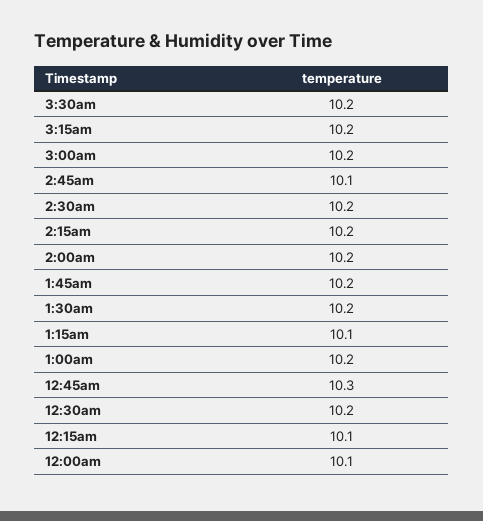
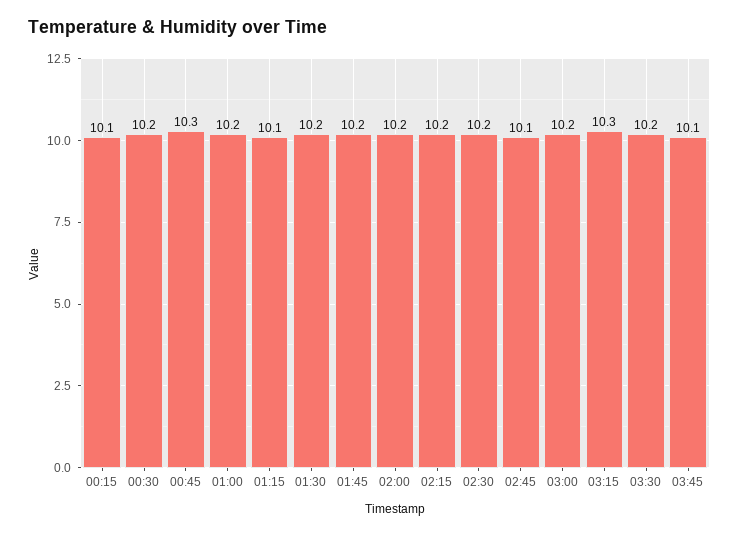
3:15am: 10.2 -> 10.3
12:00am: 10.1 -> none
03:45: none -> 10.1

